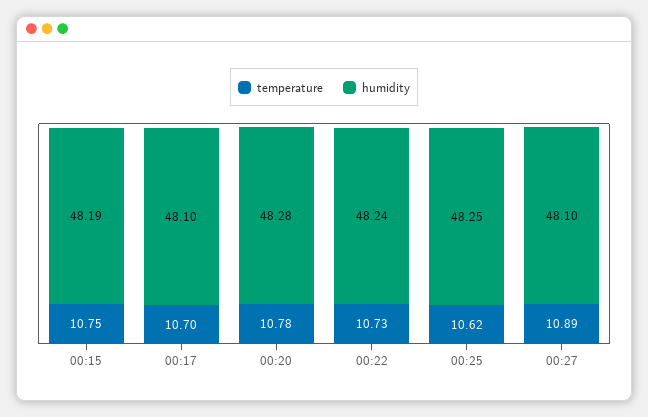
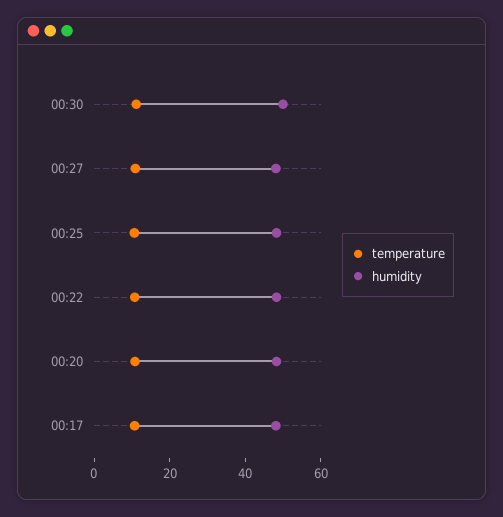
temperature, 00:15: 10.75 -> none
humidity, 00:15: 48.19 -> none
temperature, 00:30: none -> 10
humidity, 00:30: none -> 50

